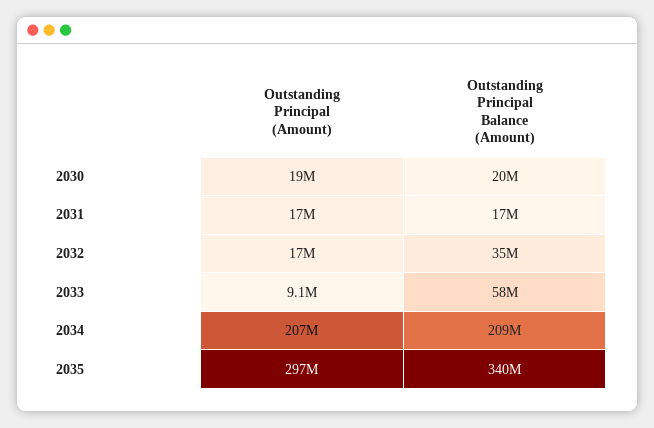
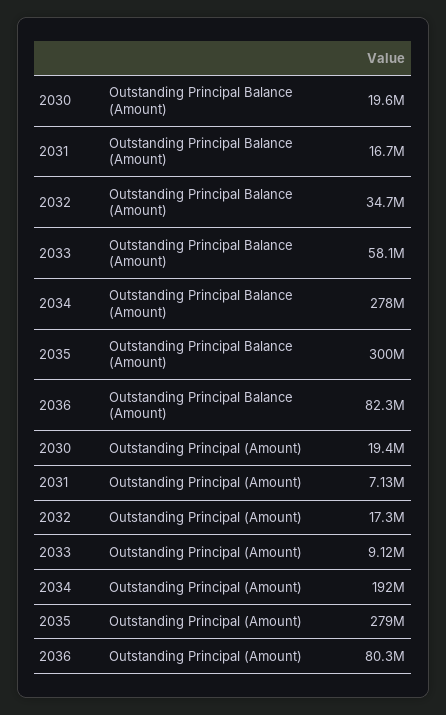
Outstanding Principal (Amount), 2031: 17000000 -> 7130000
Outstanding Principal (Amount), 2034: 207000000 -> 192000000
Outstanding Principal Balance (Amount), 2034: 209000000 -> 278000000
Outstanding Principal (Amount), 2035: 297000000 -> 279000000
Outstanding Principal Balance (Amount), 2035: 340000000 -> 300000000
Outstanding Principal Balance (Amount), 2036: none -> 82300000
Outstanding Principal (Amount), 2036: none -> 80300000

